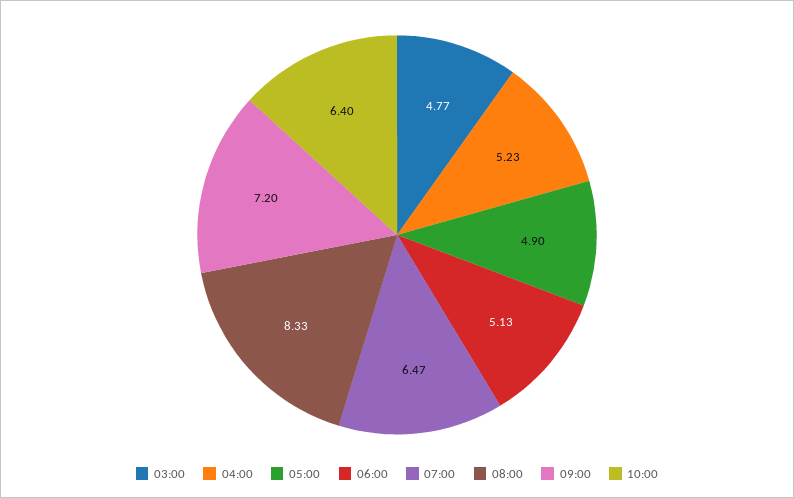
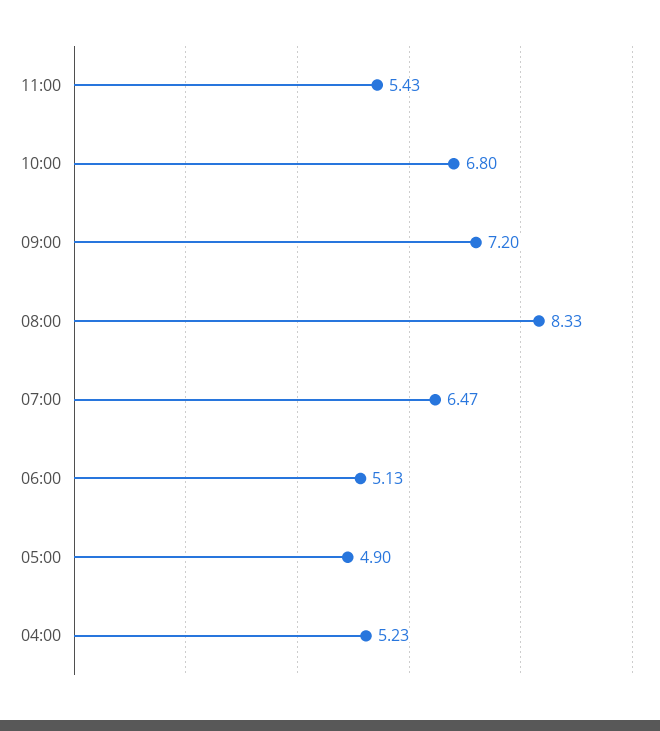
03:00: 4.77 -> none
10:00: 6.4 -> 6.8
11:00: none -> 5.43

